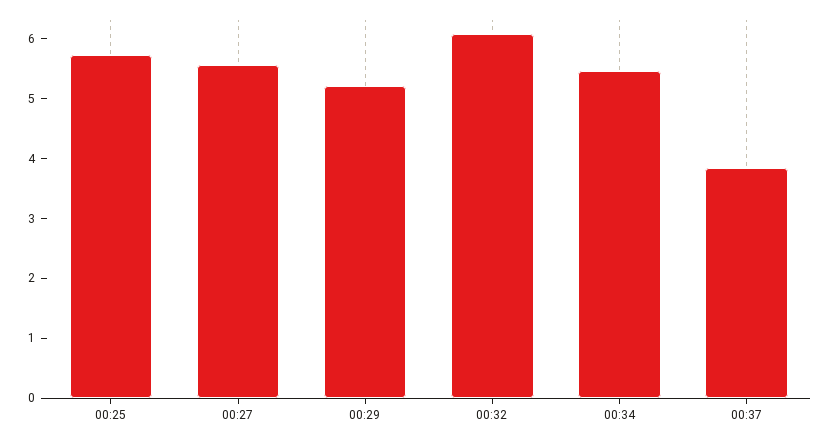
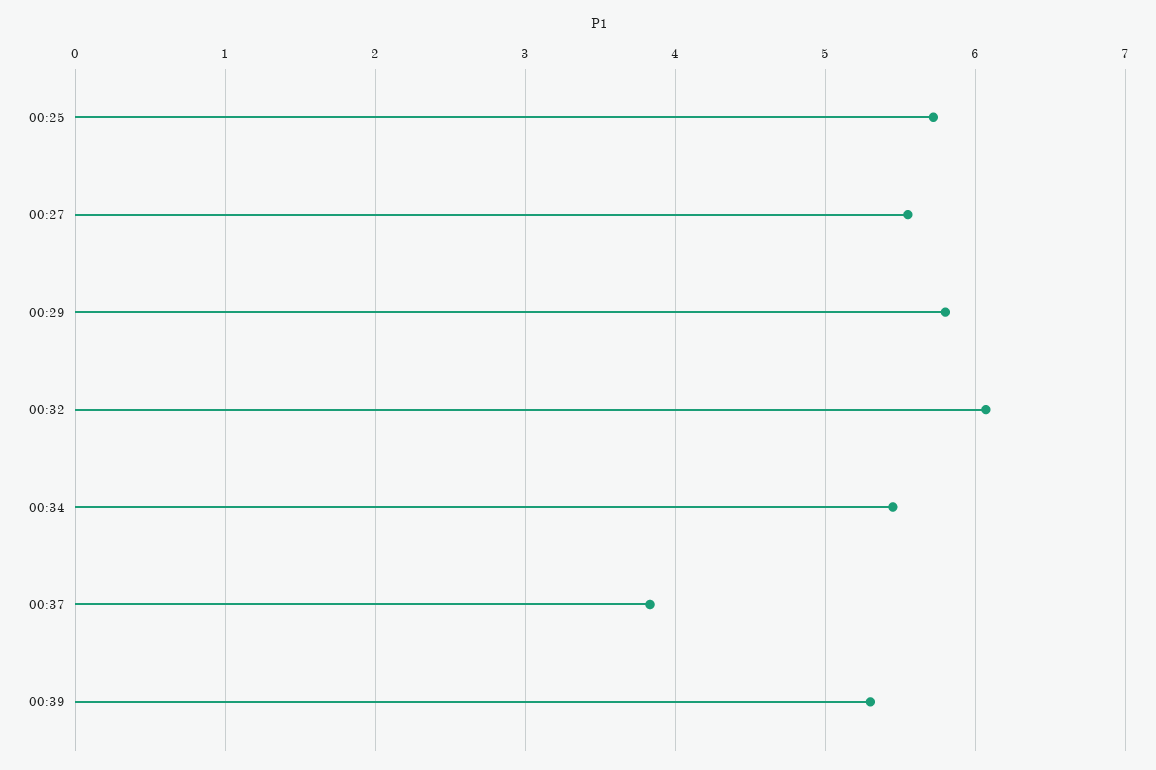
00:29: 5.2 -> 5.8
00:39: none -> 5.3

